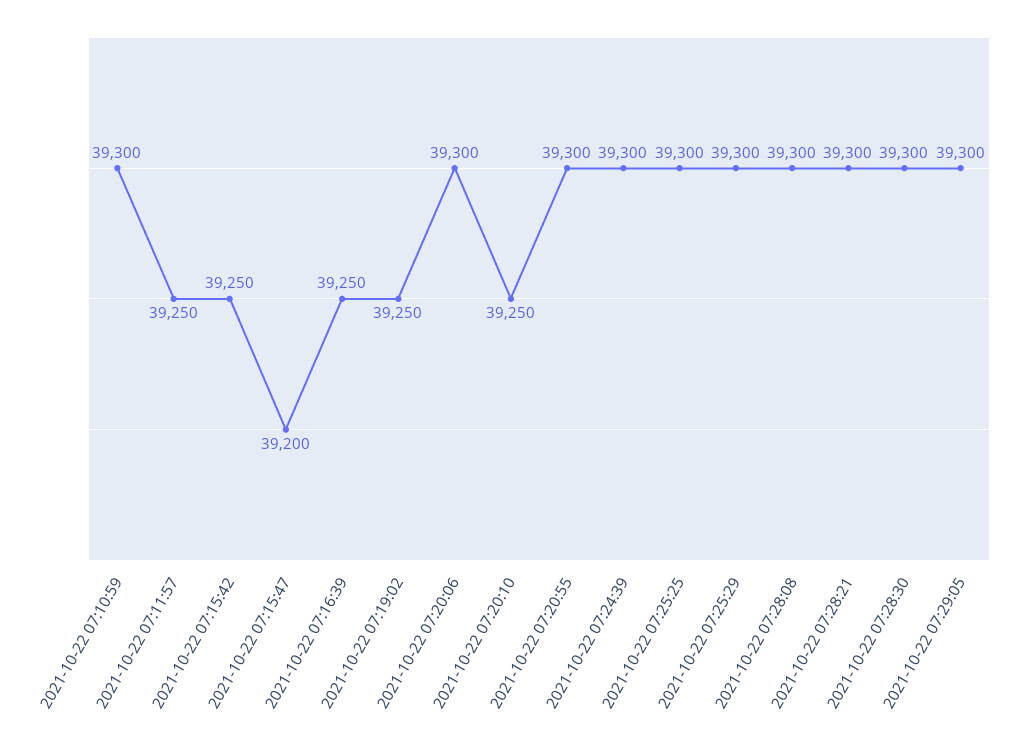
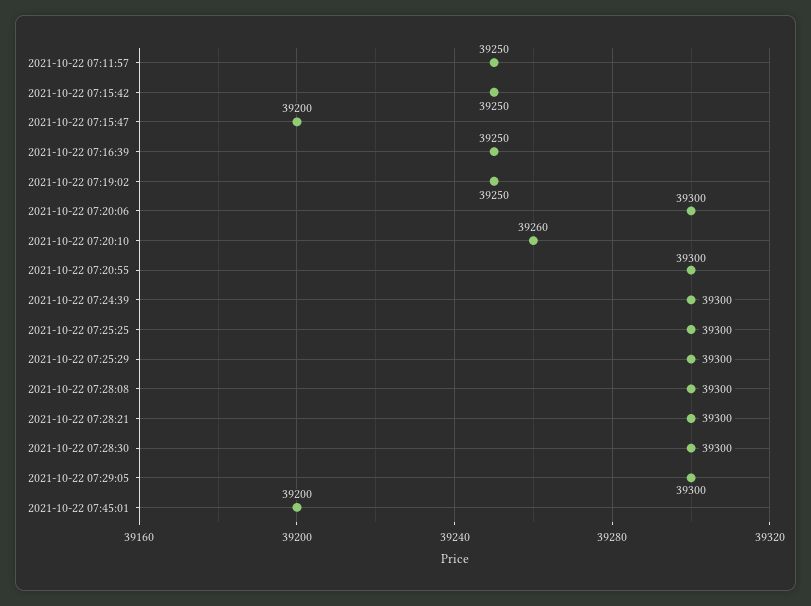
2021-10-22 07:10:59: 39300 -> none
2021-10-22 07:20:10: 39250 -> 39260
2021-10-22 07:45:01: none -> 39200

